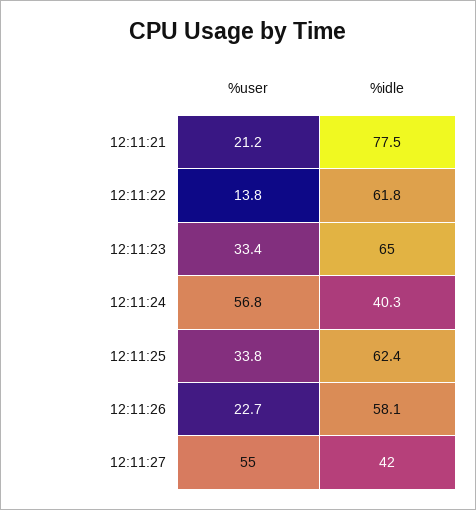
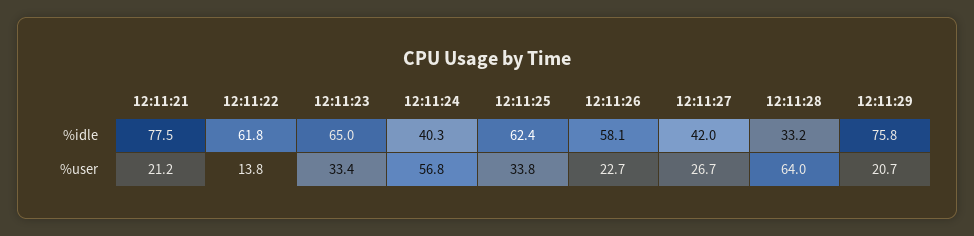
%user, 12:11:27: 55 -> 26.7
%idle, 12:11:28: none -> 33.2
%idle, 12:11:29: none -> 75.8
%user, 12:11:28: none -> 64
%user, 12:11:29: none -> 20.7

